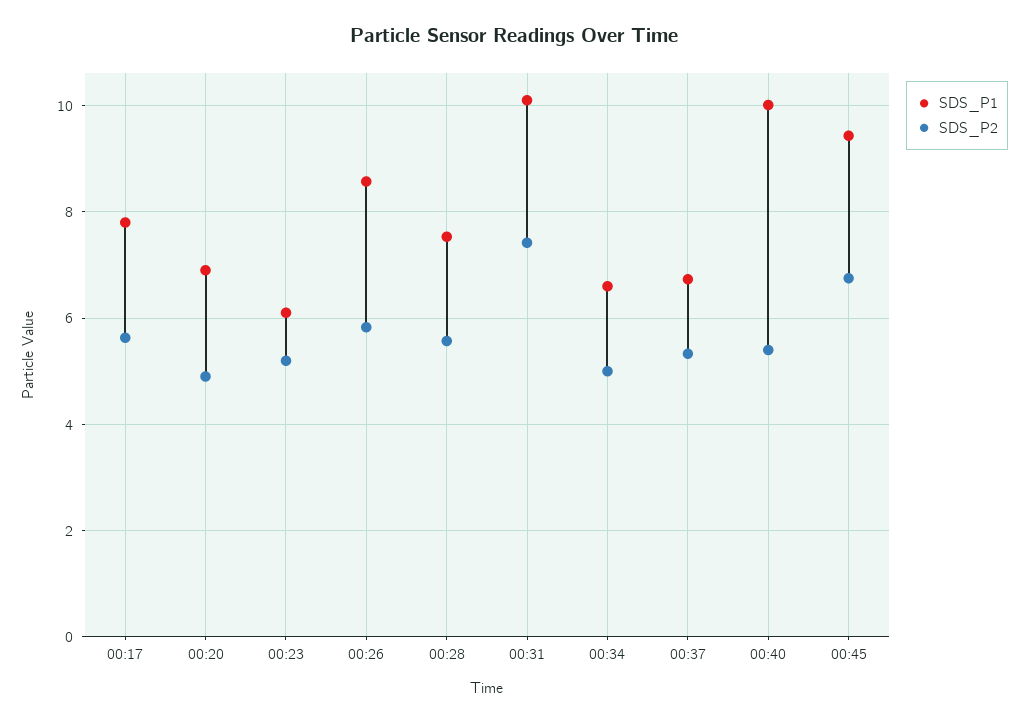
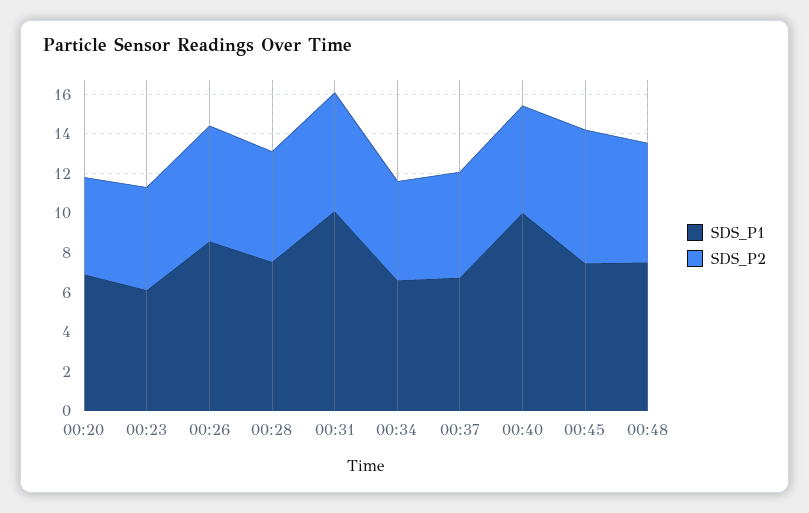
SDS_P1, 00:17: 7.8 -> none
SDS_P2, 00:17: 5.6 -> none
SDS_P2, 00:31: 7.4 -> 6
SDS_P1, 00:45: 9.4 -> 7.5
SDS_P1, 00:48: none -> 7.5
SDS_P2, 00:48: none -> 6

